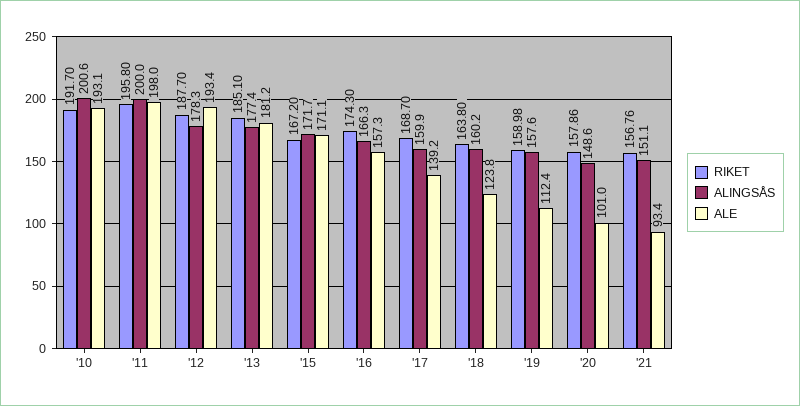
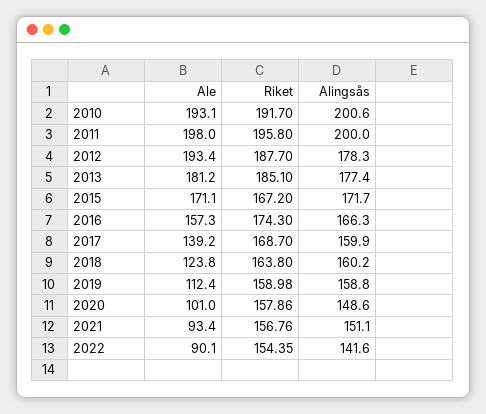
ALINGSÅS, '19: 157.6 -> 158.8
ALE, 2022: none -> 90.1
RIKET, 2022: none -> 154.35
ALINGSÅS, 2022: none -> 141.6

